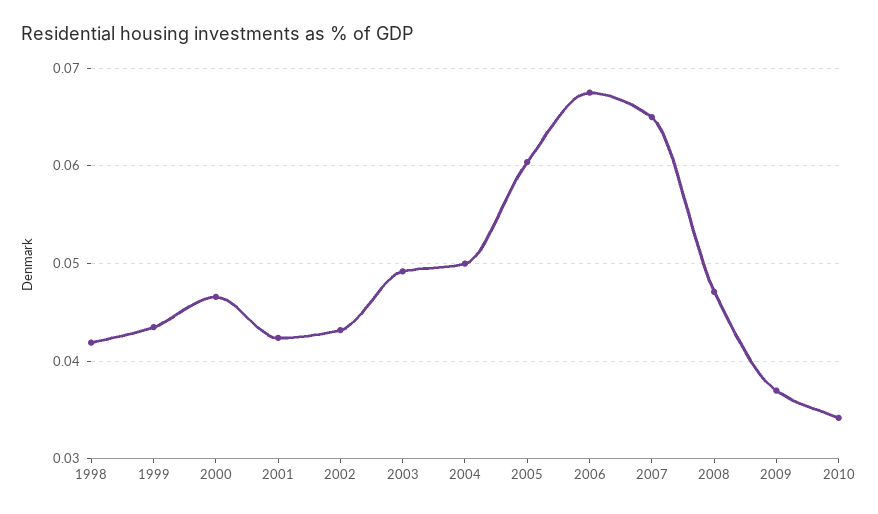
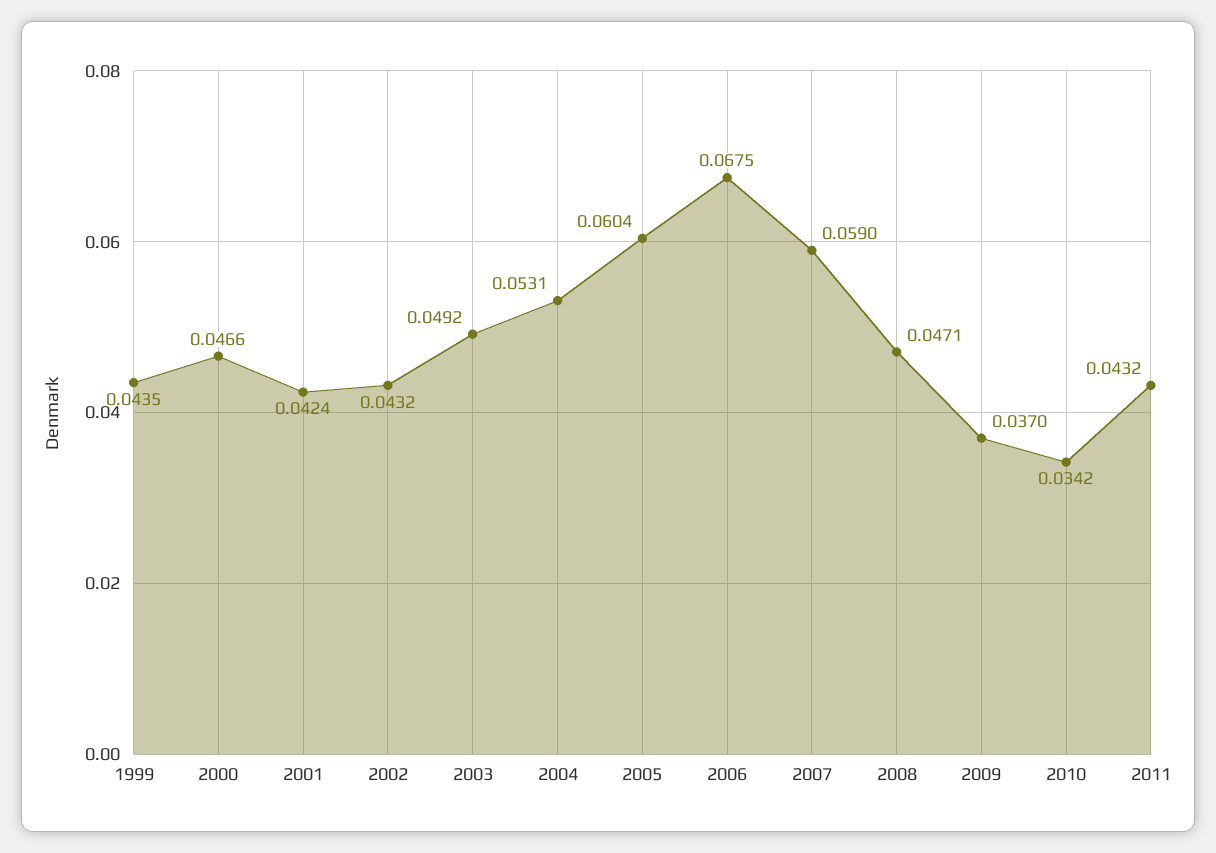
1998: 0.042 -> none
2004: 0.05 -> 0.0531
2007: 0.065 -> 0.059
2011: none -> 0.0432

